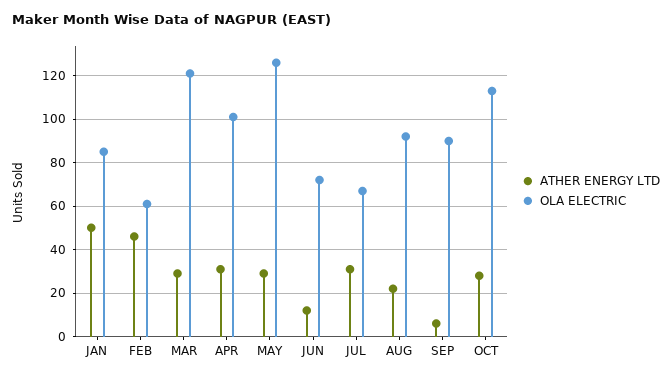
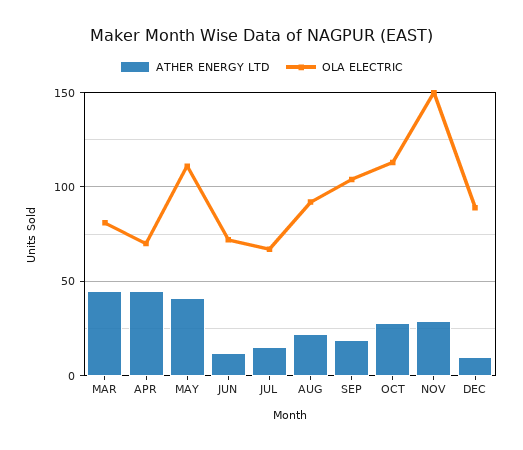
ATHER ENERGY LTD, JAN: 50 -> none
OLA ELECTRIC, JAN: 85 -> none
ATHER ENERGY LTD, FEB: 45 -> none
OLA ELECTRIC, FEB: 60 -> none
ATHER ENERGY LTD, MAR: 30 -> 45
OLA ELECTRIC, MAR: 120 -> 80
ATHER ENERGY LTD, APR: 30 -> 45
OLA ELECTRIC, APR: 100 -> 70
ATHER ENERGY LTD, MAY: 30 -> 40
OLA ELECTRIC, MAY: 125 -> 110
ATHER ENERGY LTD, JUL: 30 -> 15
ATHER ENERGY LTD, SEP: 5 -> 20
OLA ELECTRIC, SEP: 90 -> 105
ATHER ENERGY LTD, NOV: none -> 30
OLA ELECTRIC, NOV: none -> 150
ATHER ENERGY LTD, DEC: none -> 10
OLA ELECTRIC, DEC: none -> 90

